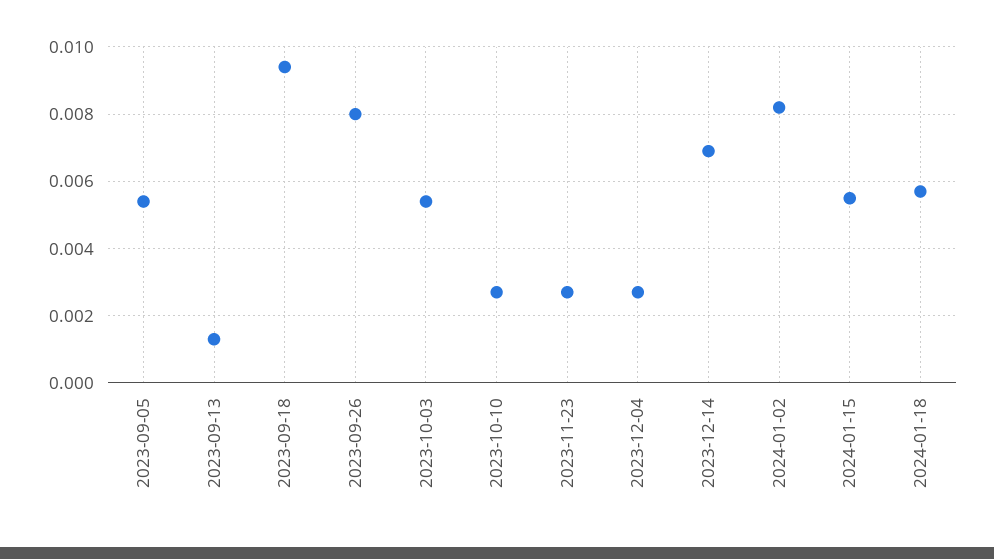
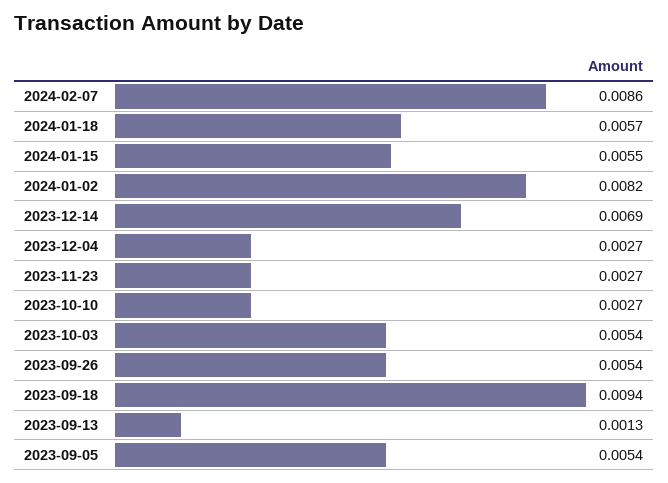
2023-09-26: 0.008 -> 0.0054
2024-02-07: none -> 0.0086

